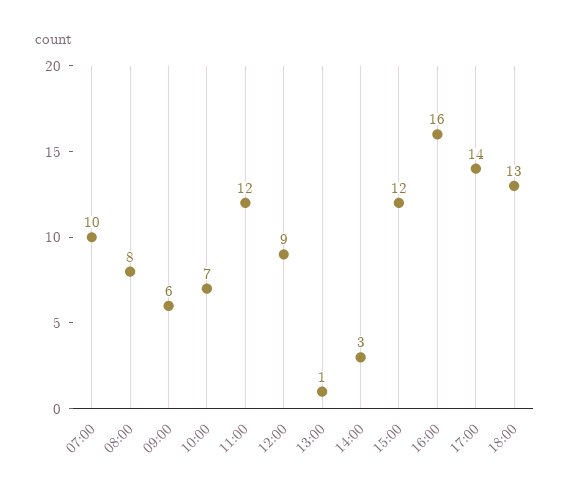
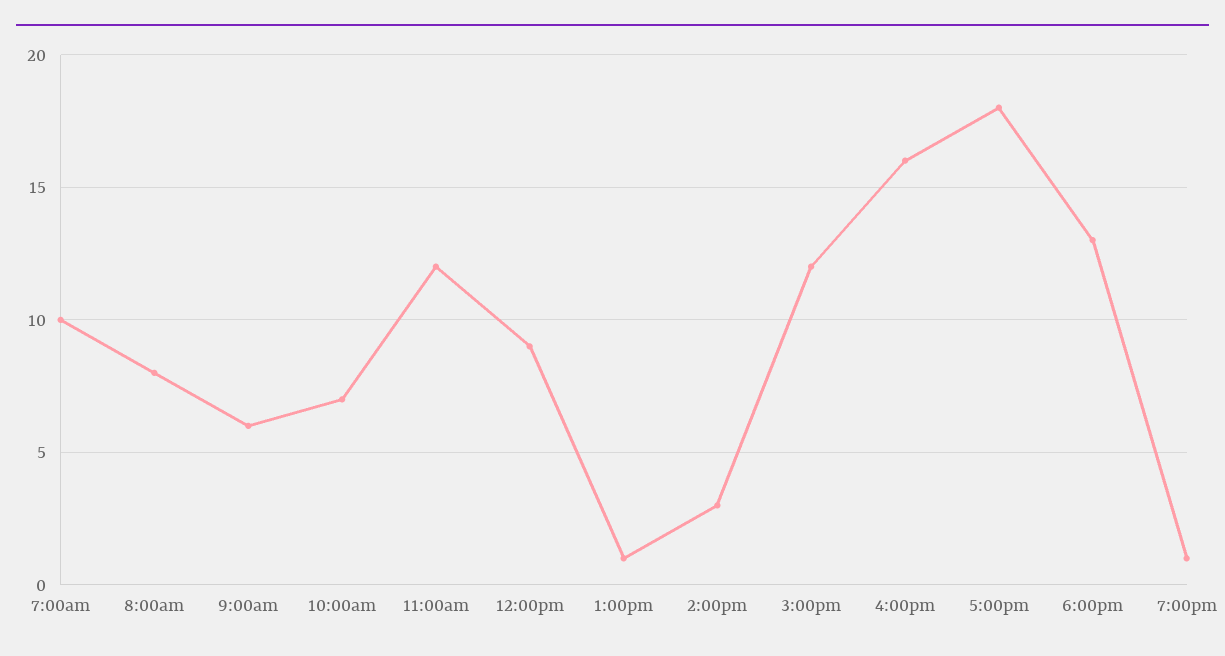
17:00: 14 -> 18
7:00pm: none -> 1

